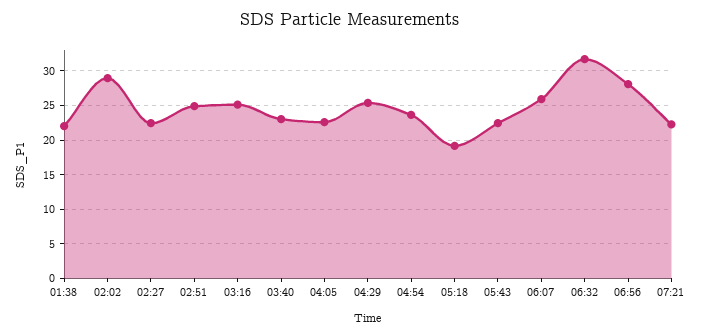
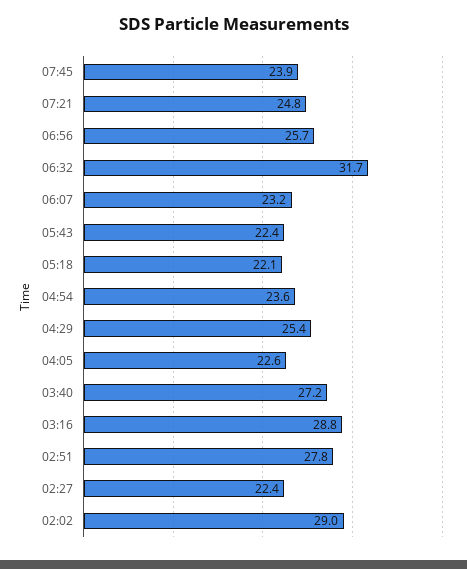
01:38: 22 -> none
02:51: 25 -> 27.8
03:16: 25 -> 28.8
03:40: 23 -> 27.2
05:18: 19 -> 22.1
06:07: 26 -> 23.2
06:56: 28 -> 25.7
07:21: 22 -> 24.8
07:45: none -> 23.9

